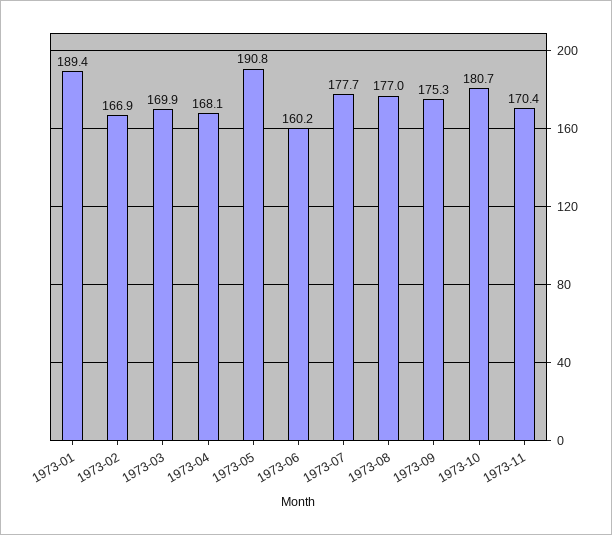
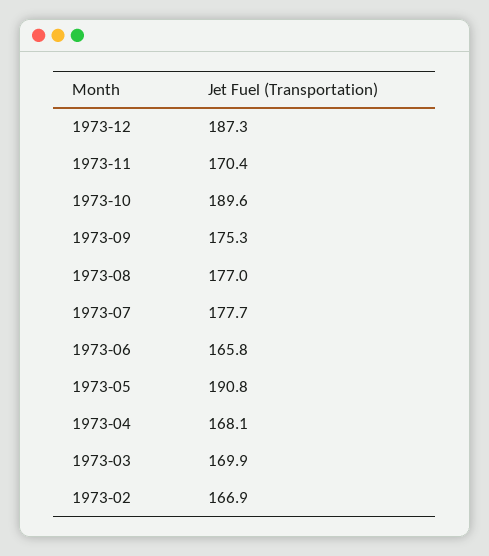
1973-01: 189.4 -> none
1973-06: 160.2 -> 165.8
1973-10: 180.7 -> 189.6
1973-12: none -> 187.3

